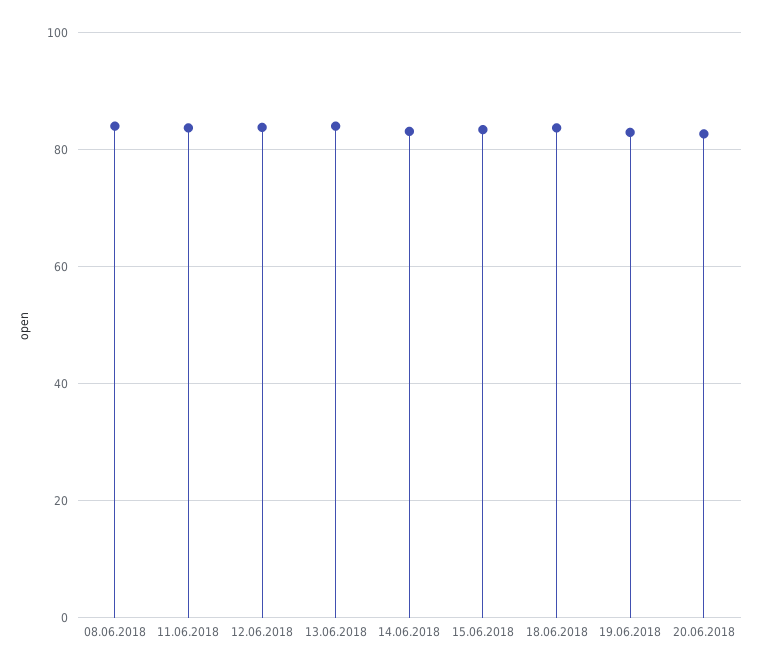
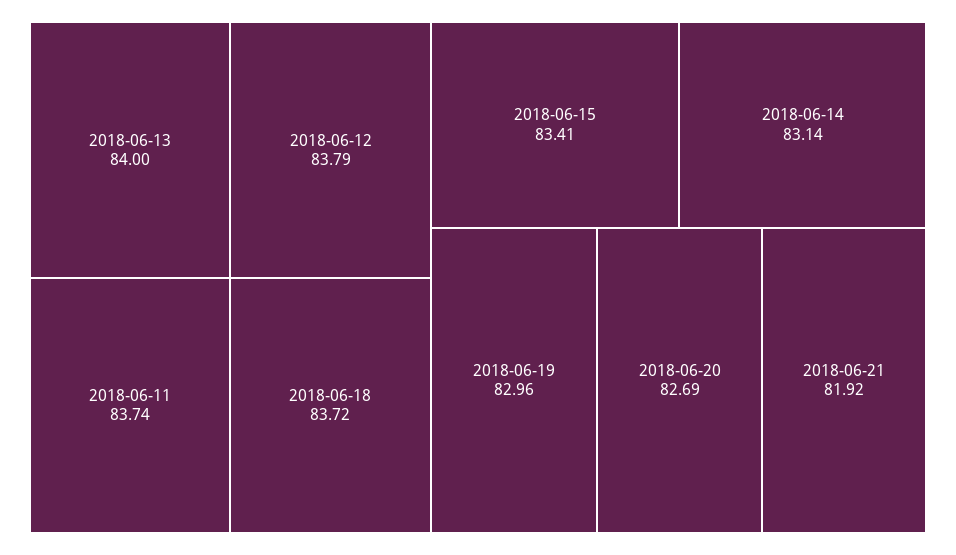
08.06.2018: 84 -> none
2018-06-21: none -> 81.92

